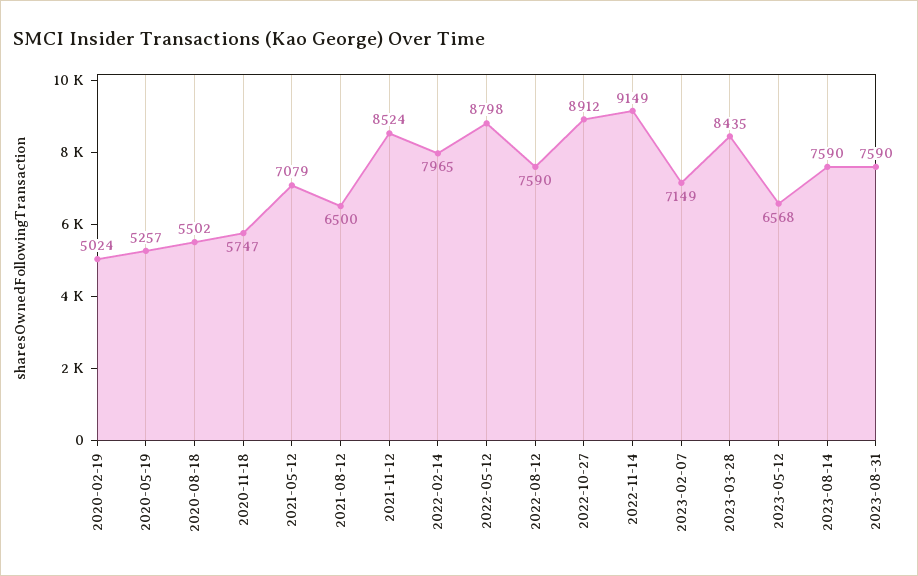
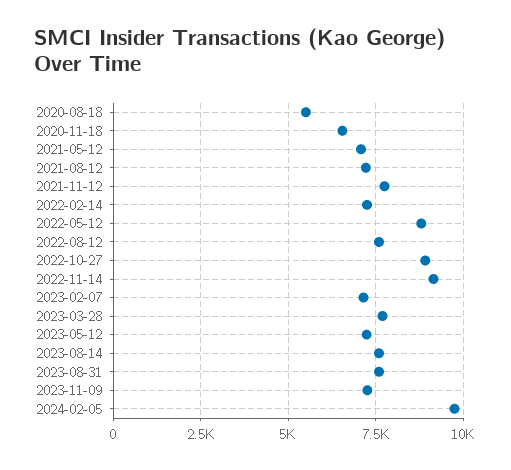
2020-02-19: 5024 -> none
2020-05-19: 5257 -> none
2020-11-18: 5747 -> 6500
2021-08-12: 6500 -> 7250
2021-11-12: 8524 -> 7750
2022-02-14: 7965 -> 7250
2023-03-28: 8435 -> 7750
2023-05-12: 6568 -> 7250
2023-11-09: none -> 7250
2024-02-05: none -> 9750

